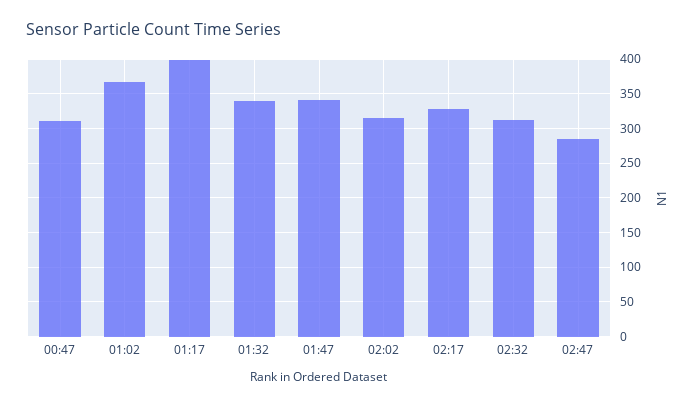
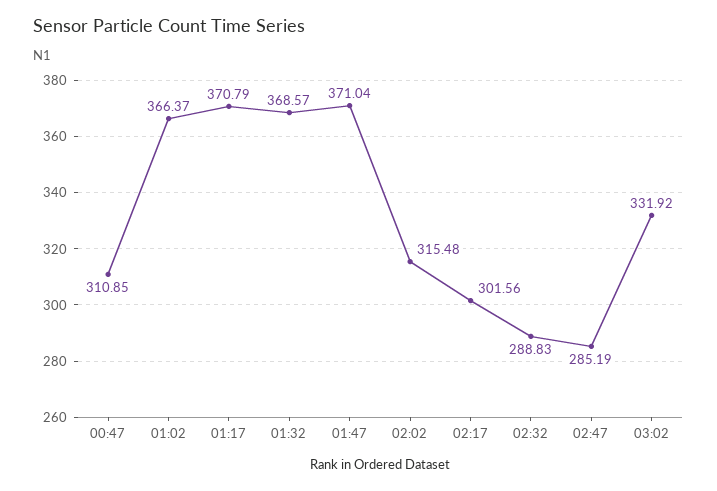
01:17: 400 -> 370.79
01:32: 340 -> 368.57
01:47: 340 -> 371.04
02:17: 330 -> 301.56
02:32: 310 -> 288.83
03:02: none -> 331.92

